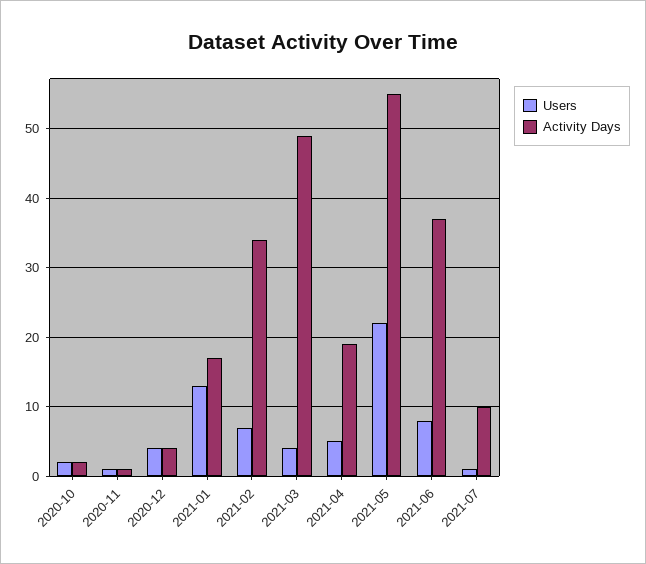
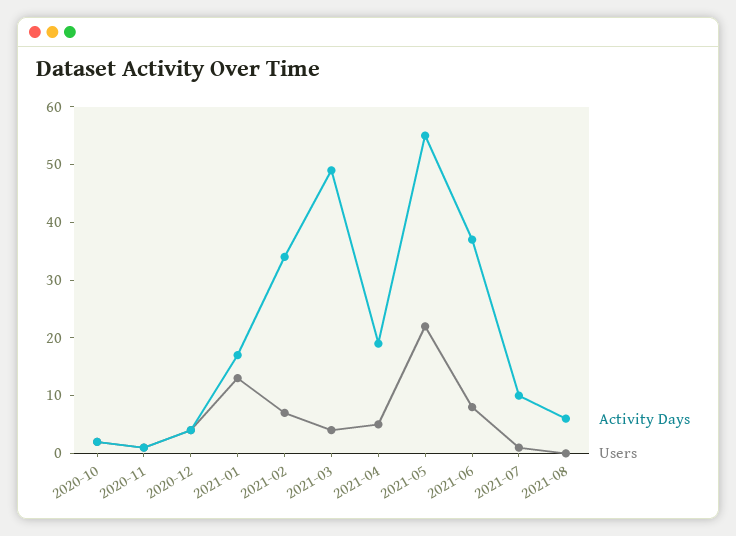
Activity Days, 2021-08: none -> 5
Users, 2021-08: none -> 0

